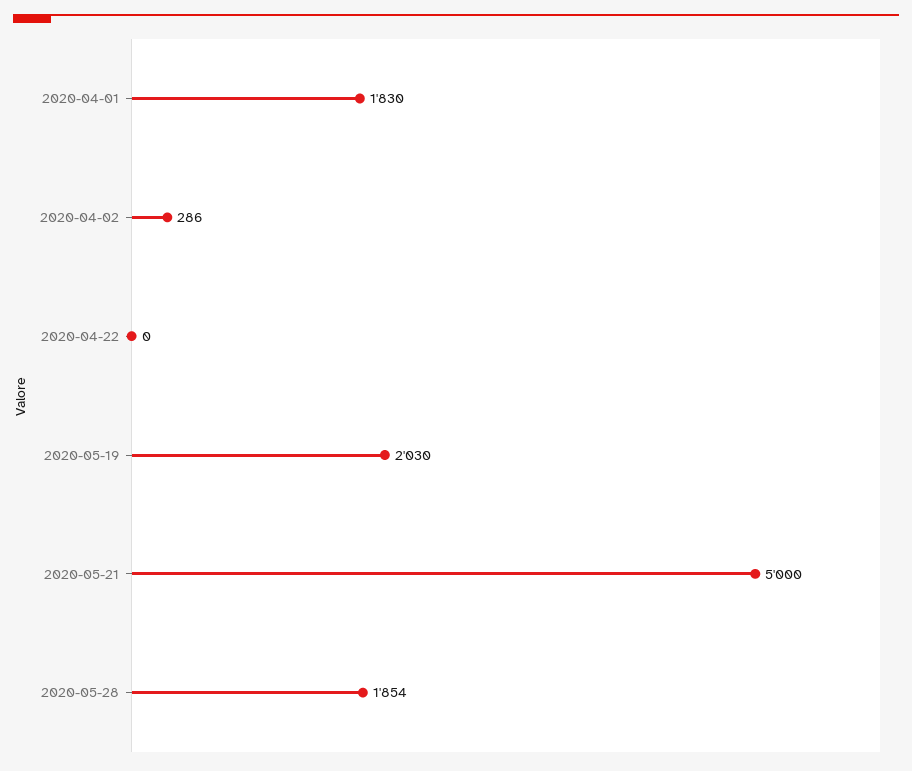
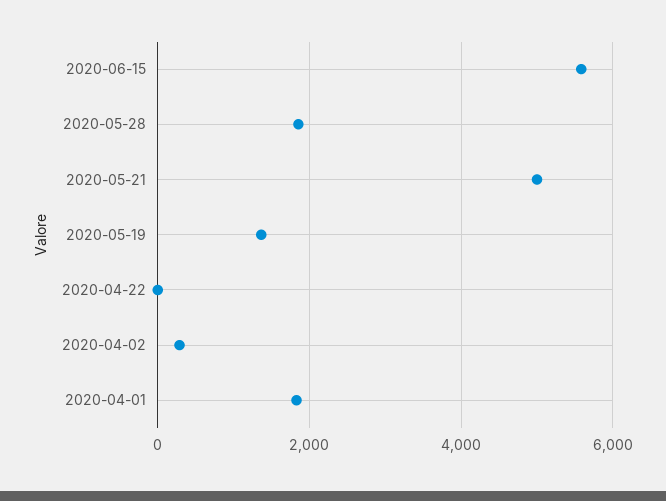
2020-05-19: 2030 -> 1400
2020-06-15: none -> 5600

